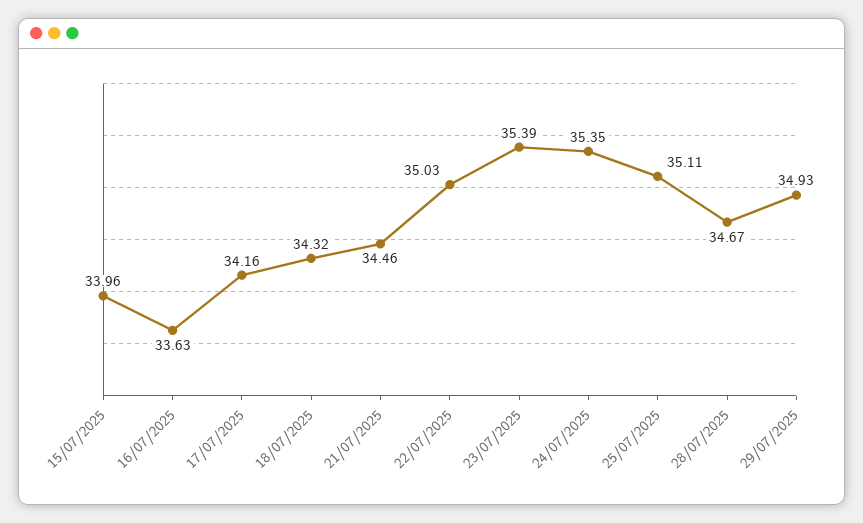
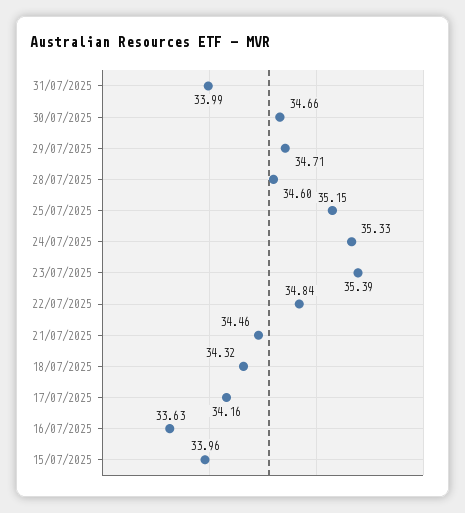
22/07/2025: 35.03 -> 34.84
24/07/2025: 35.35 -> 35.33
25/07/2025: 35.11 -> 35.15
28/07/2025: 34.67 -> 34.6
29/07/2025: 34.93 -> 34.71
31/07/2025: none -> 33.99
30/07/2025: none -> 34.66

